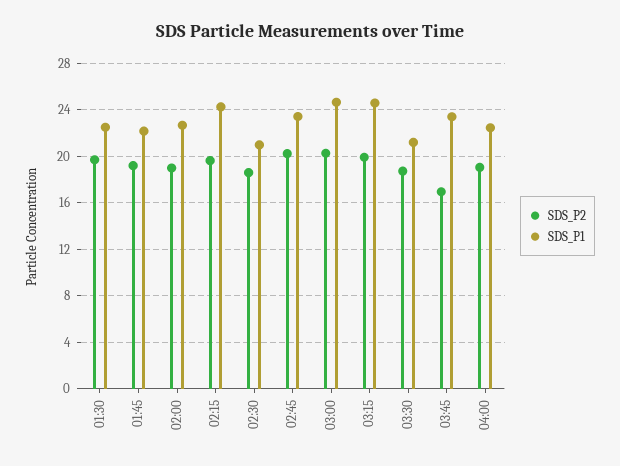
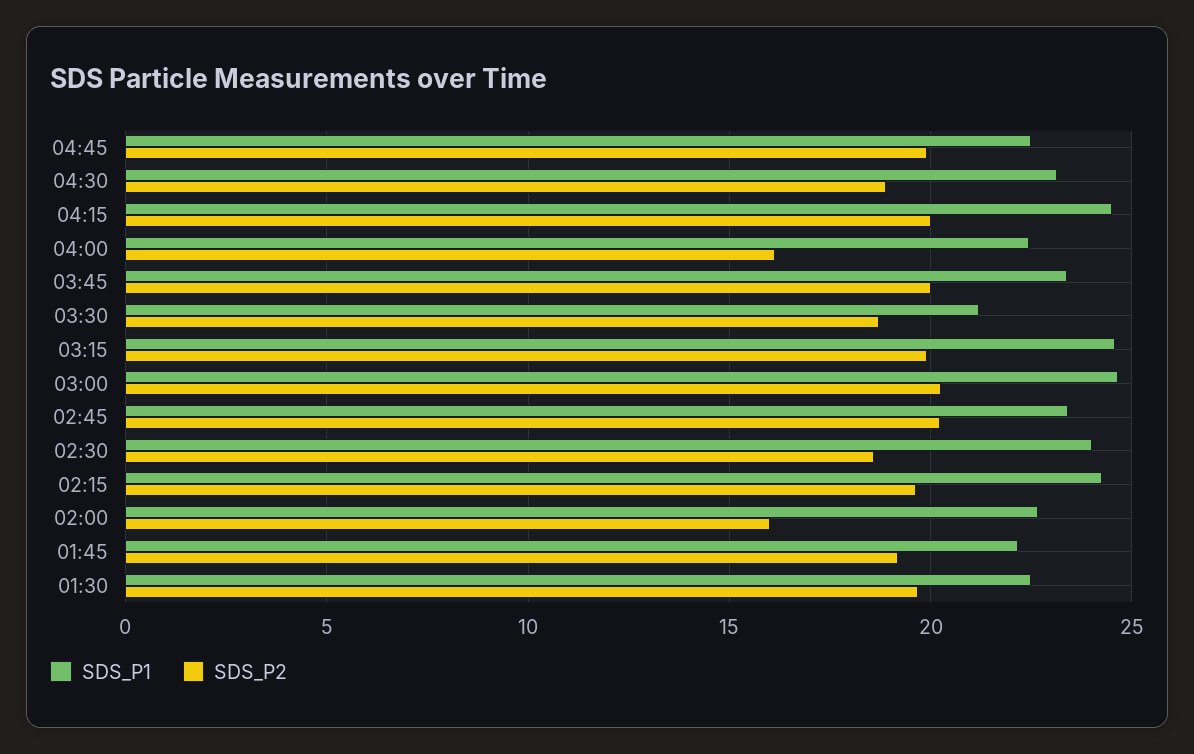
SDS_P2, 02:00: 19 -> 16
SDS_P1, 02:30: 21 -> 24
SDS_P2, 03:45: 17 -> 20
SDS_P2, 04:00: 19 -> 16
SDS_P1, 04:45: none -> 22.5
SDS_P2, 04:45: none -> 20
SDS_P1, 04:30: none -> 23
SDS_P2, 04:30: none -> 19
SDS_P1, 04:15: none -> 24.5
SDS_P2, 04:15: none -> 20

